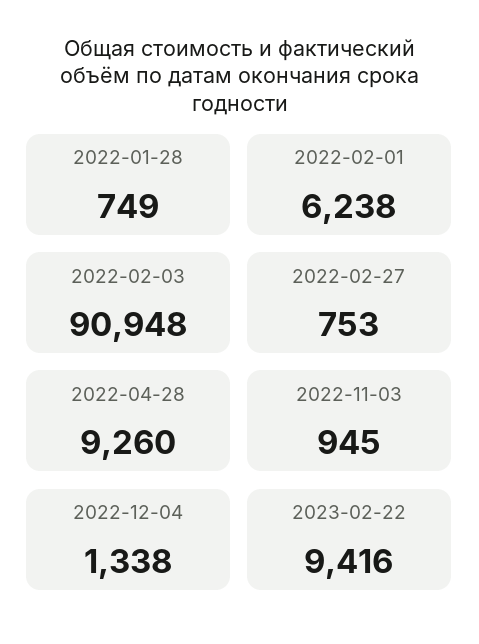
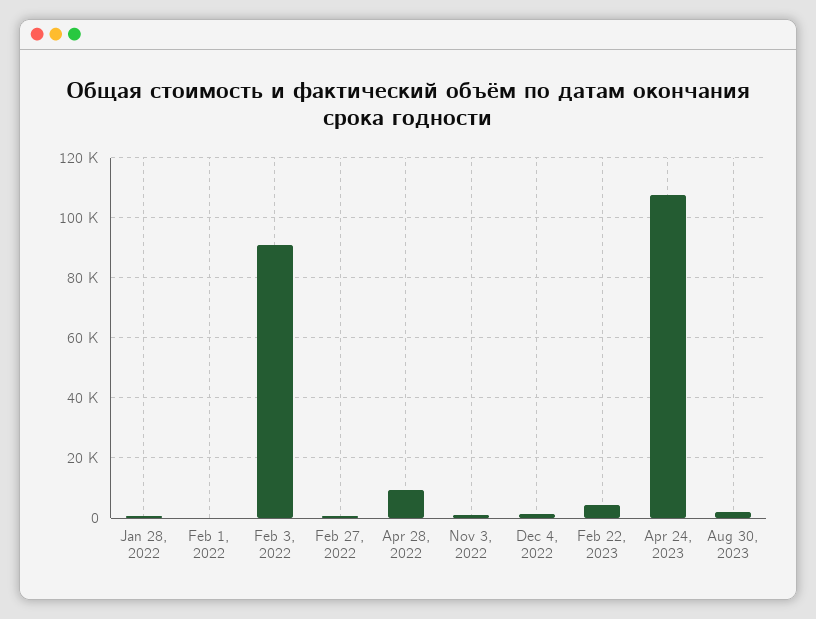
2022-02-01: 6238 -> 0
2023-02-22: 9416 -> 4000
Apr 24, 2023: none -> 108000
Aug 30, 2023: none -> 2000

